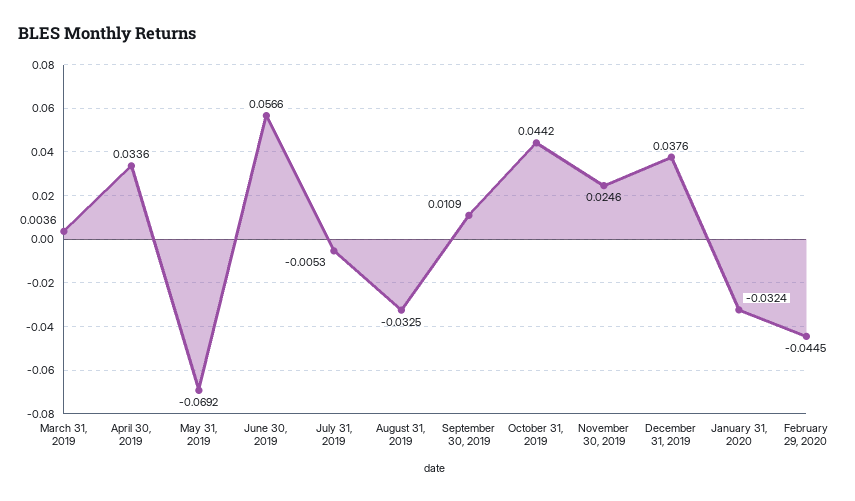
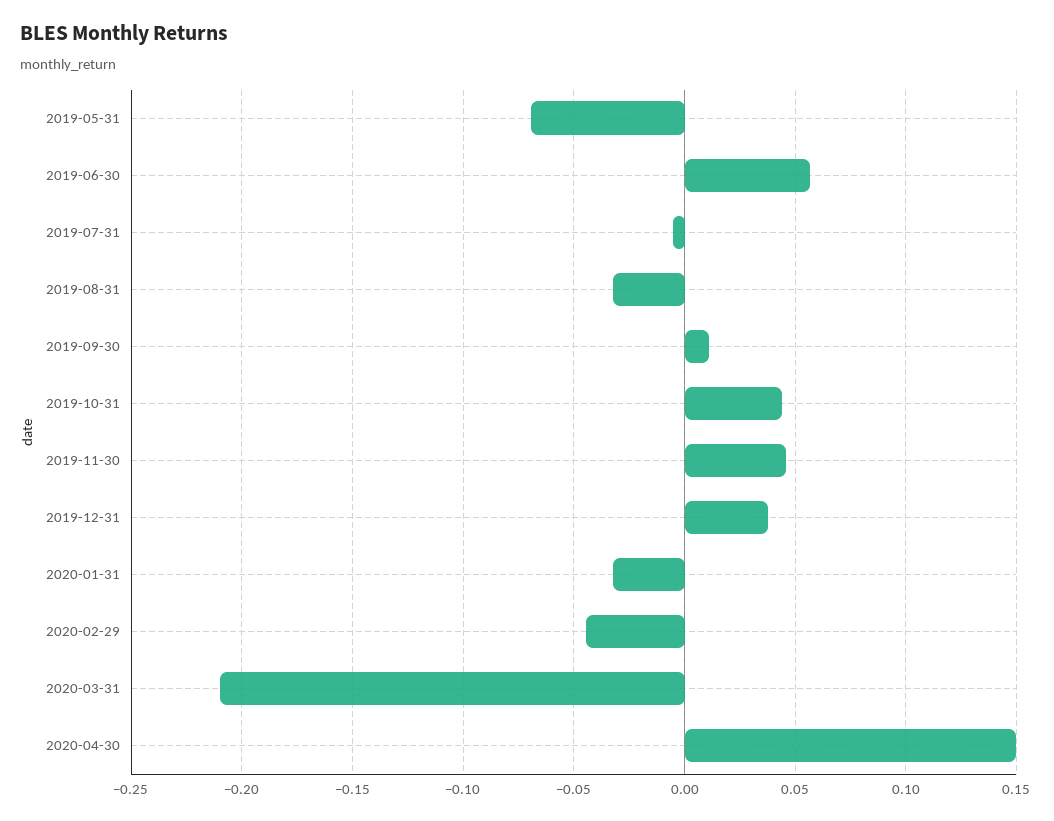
March 31, 2019: 0.0036 -> none
April 30, 2019: 0.0336 -> none
November 30, 2019: 0.0246 -> 0.045
2020-03-31: none -> -0.21
2020-04-30: none -> 0.15

